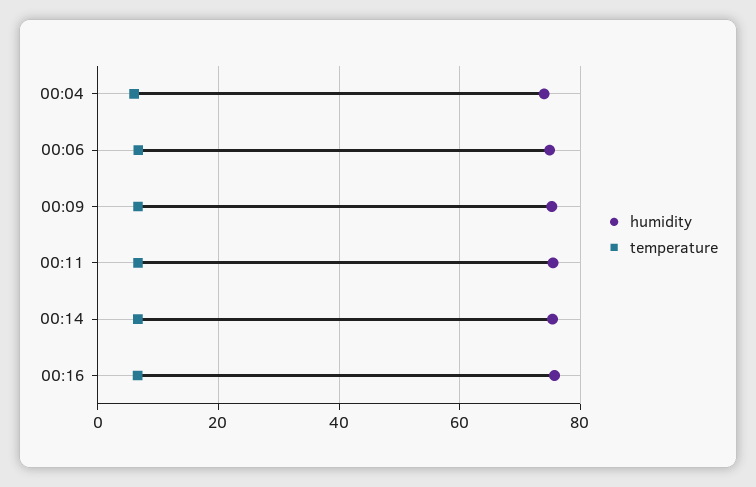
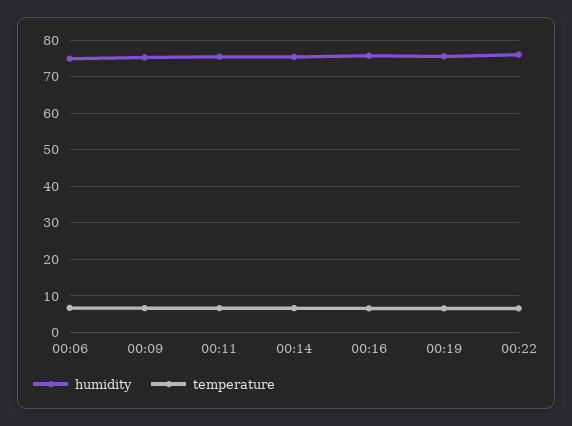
humidity, 00:04: 74 -> none
temperature, 00:04: 6 -> none
humidity, 00:19: none -> 76
temperature, 00:19: none -> 6
humidity, 00:22: none -> 76
temperature, 00:22: none -> 6

